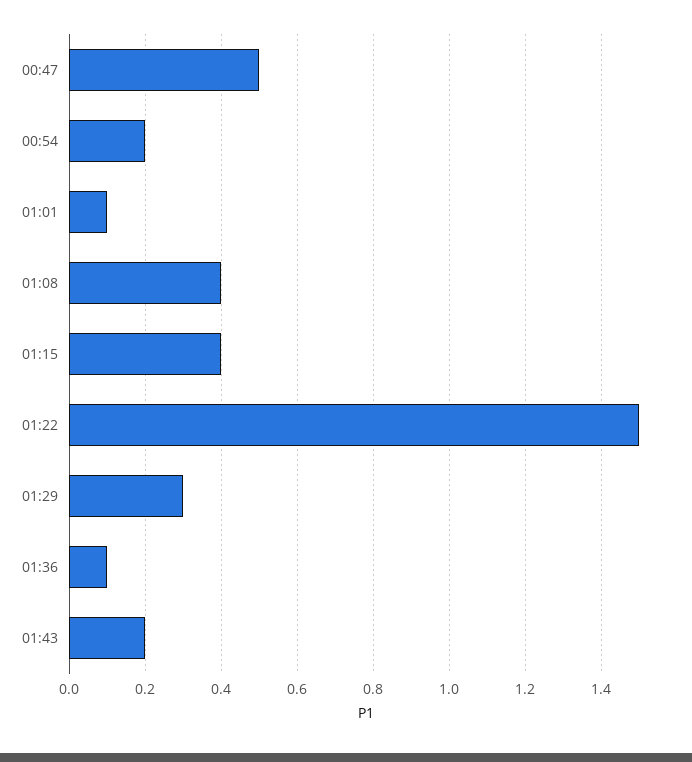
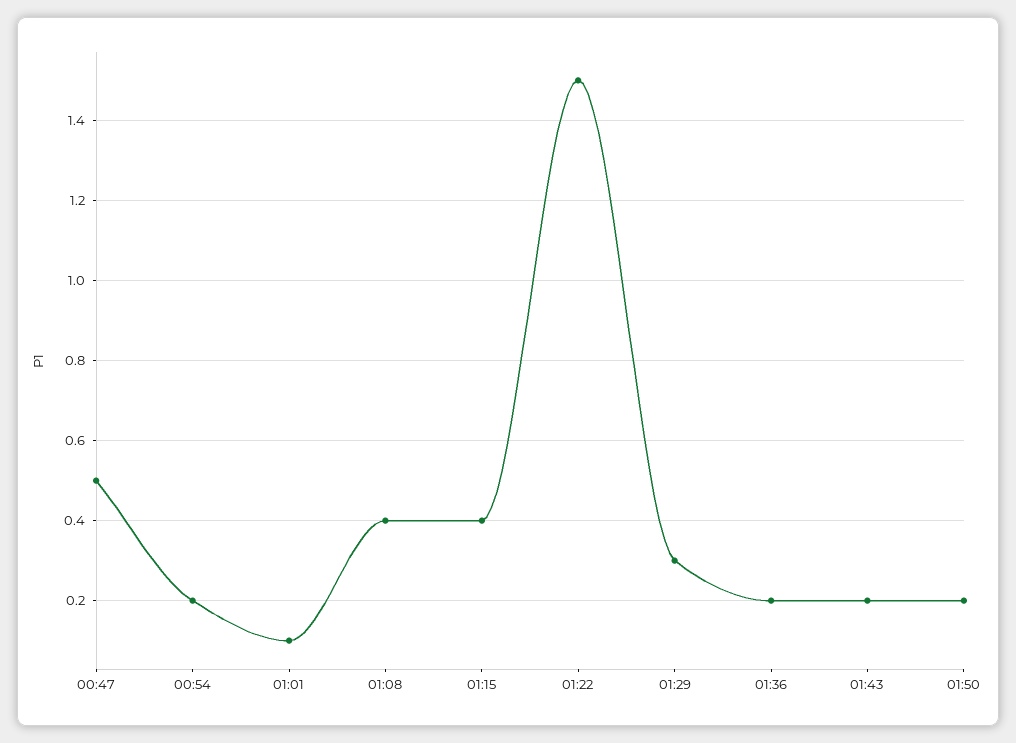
01:36: 0.1 -> 0.2
01:50: none -> 0.2

